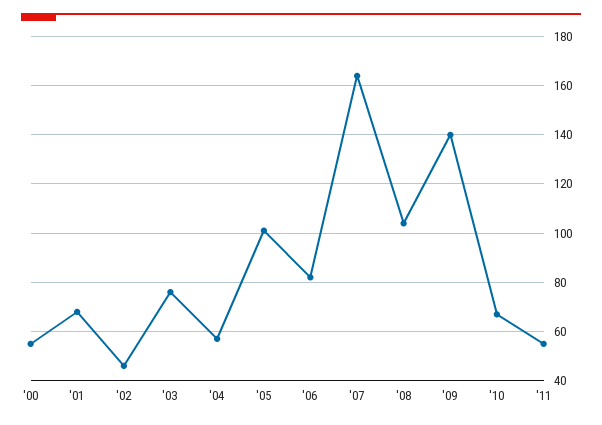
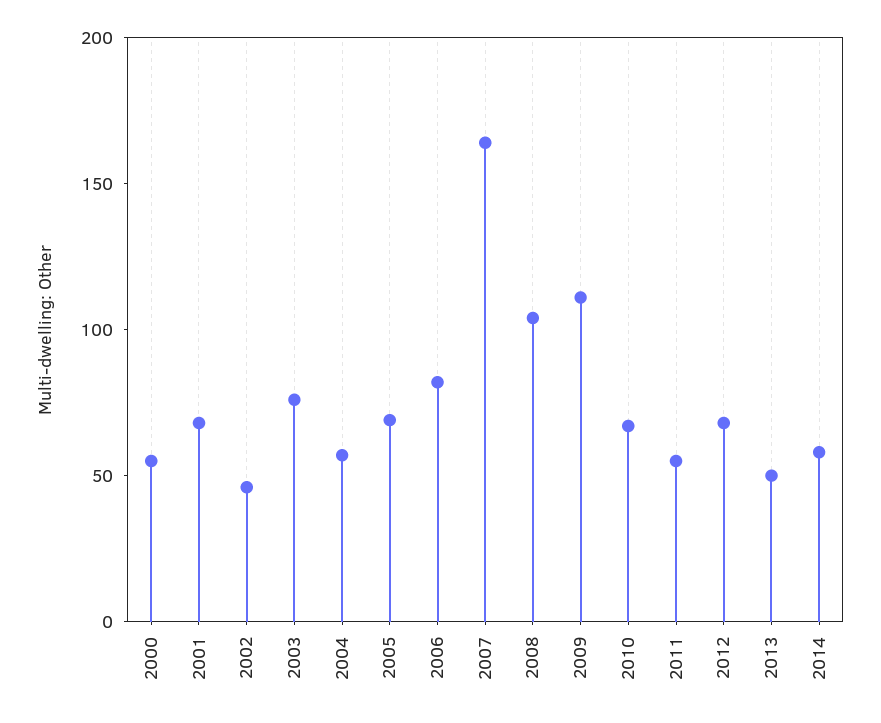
'05: 100 -> 70
'09: 140 -> 110
2012: none -> 70
2013: none -> 50
2014: none -> 60

